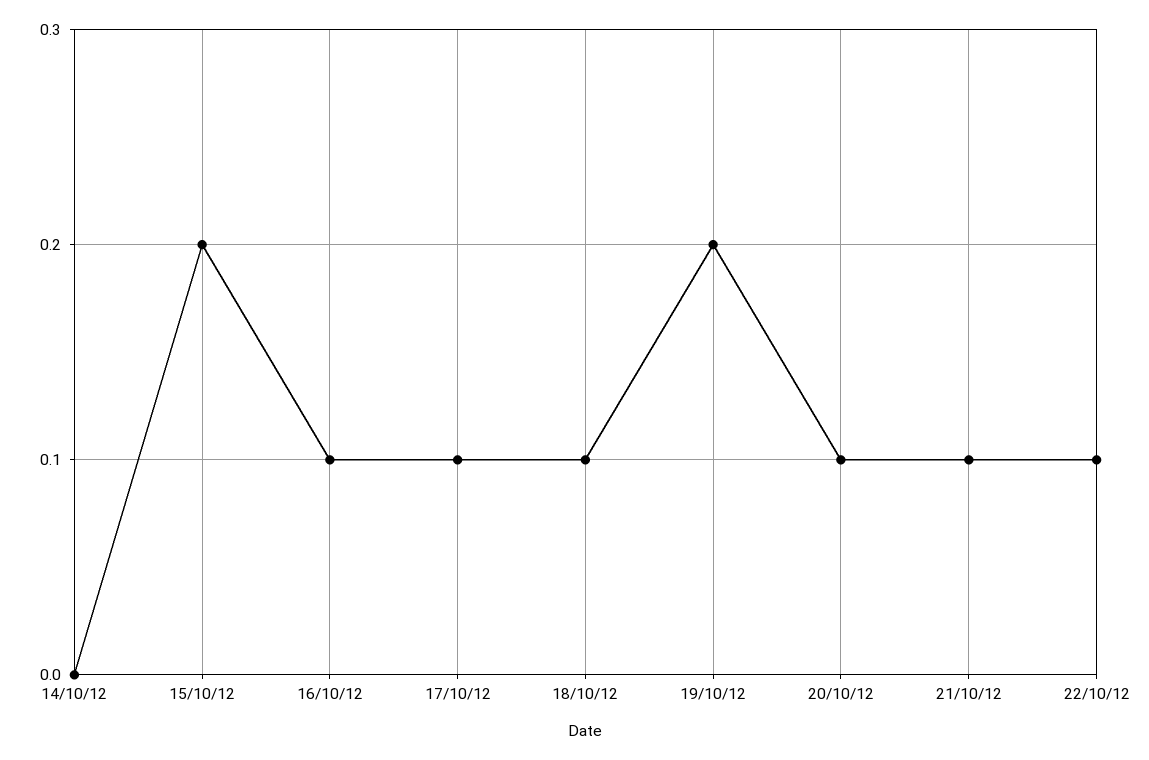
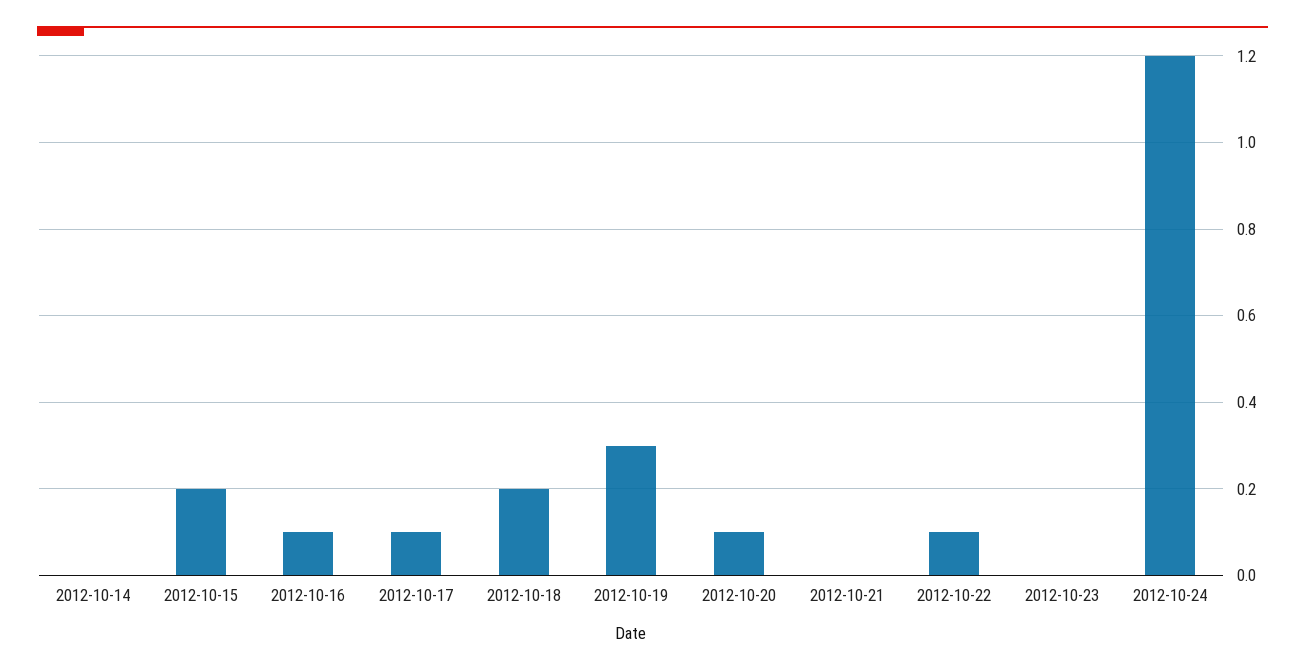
18/10/12: 0.1 -> 0.2
19/10/12: 0.2 -> 0.3
21/10/12: 0.1 -> 0
2012-10-23: none -> 0
2012-10-24: none -> 1.2

